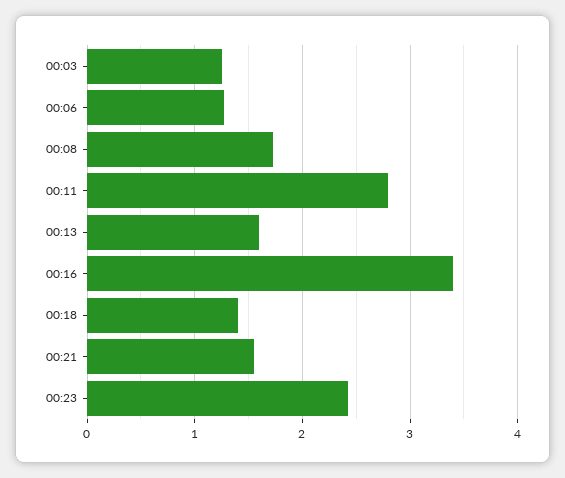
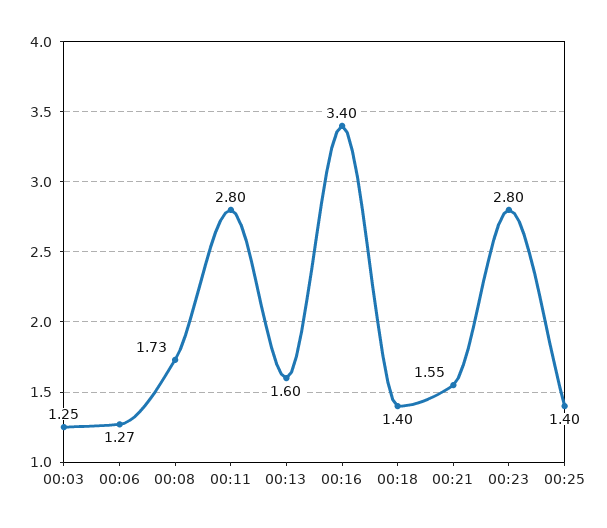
00:23: 2.4 -> 2.8
00:25: none -> 1.4

